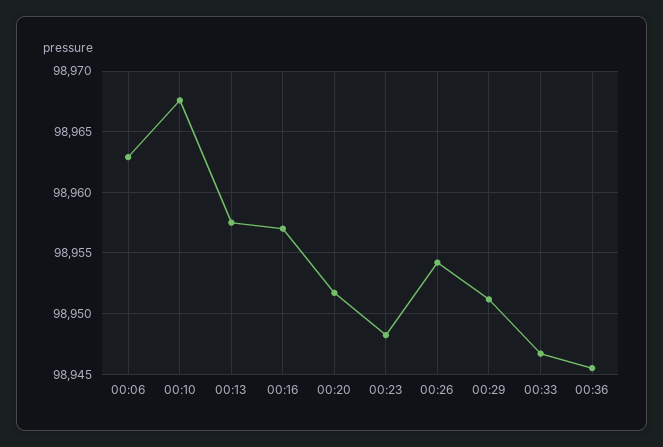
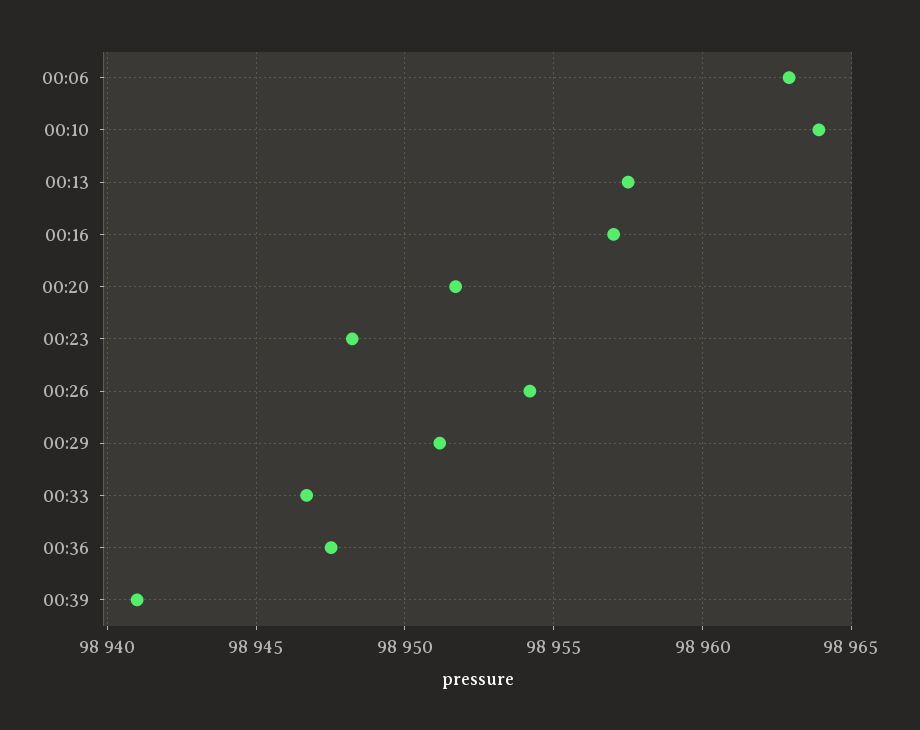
00:10: 98967.5 -> 98964
00:36: 98945.5 -> 98947.5
00:39: none -> 98941

